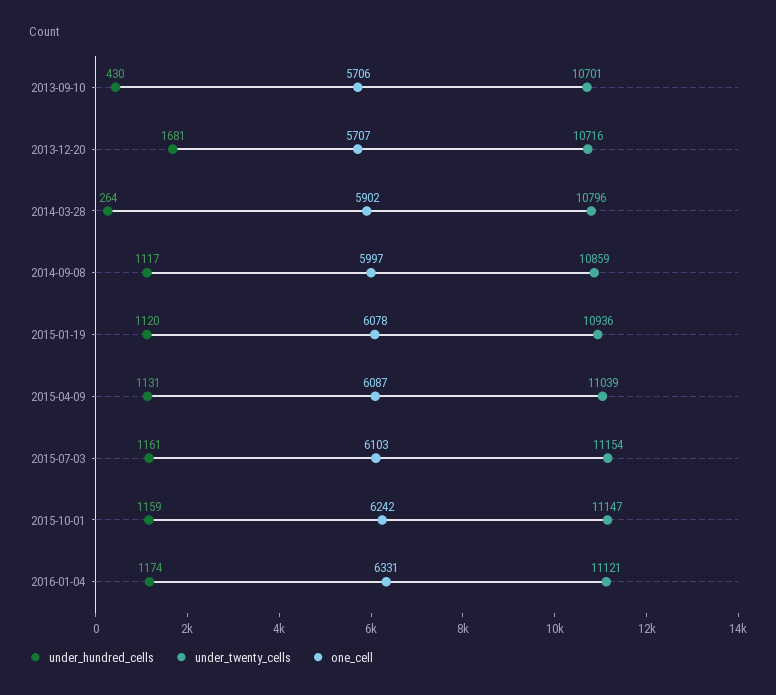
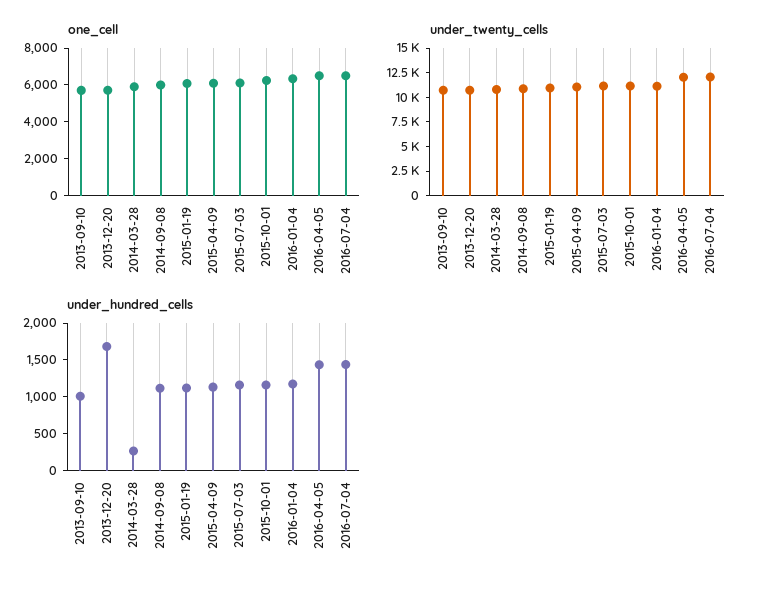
under_hundred_cells, 2013-09-10: 430 -> 1000
one_cell, 2016-04-05: none -> 6500
one_cell, 2016-07-04: none -> 6500
under_twenty_cells, 2016-04-05: none -> 12500
under_twenty_cells, 2016-07-04: none -> 12500
under_hundred_cells, 2016-04-05: none -> 1500
under_hundred_cells, 2016-07-04: none -> 1500

